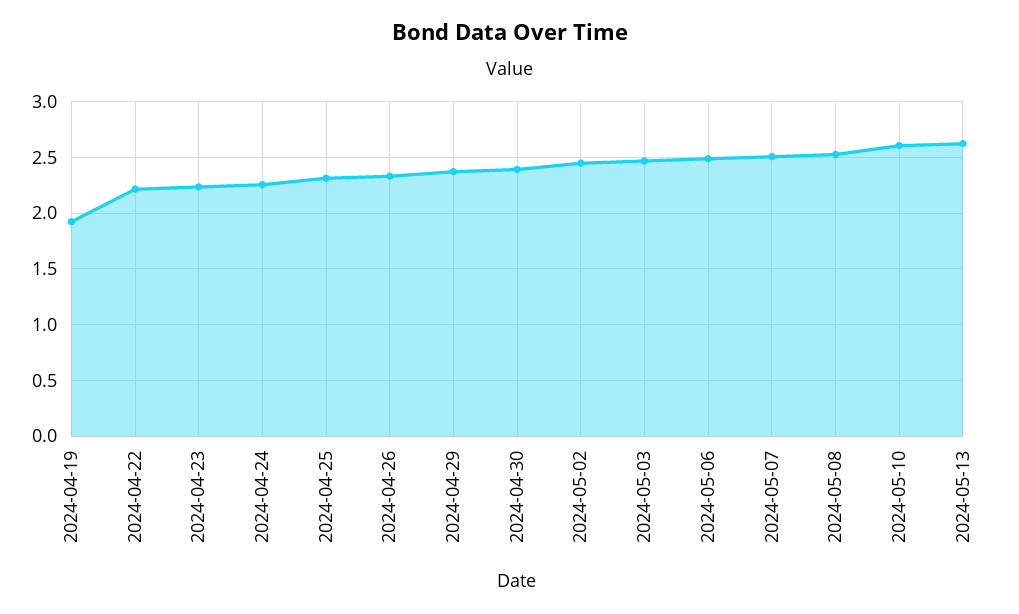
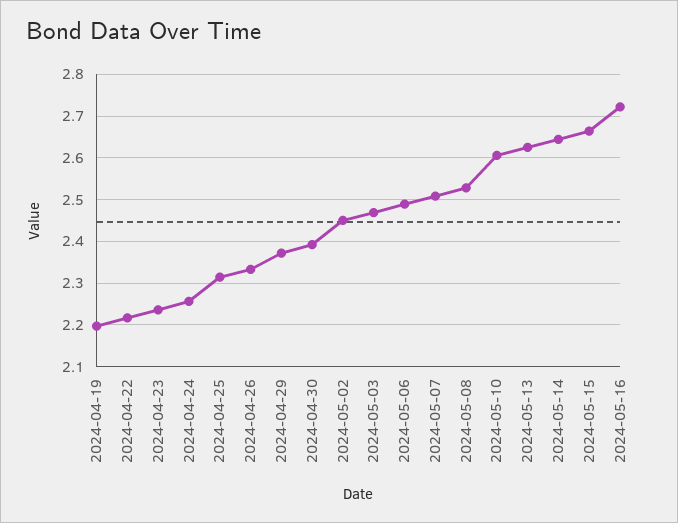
2024-04-19: 1.9 -> 2.2
2024-05-14: none -> 2.64
2024-05-15: none -> 2.66
2024-05-16: none -> 2.72

